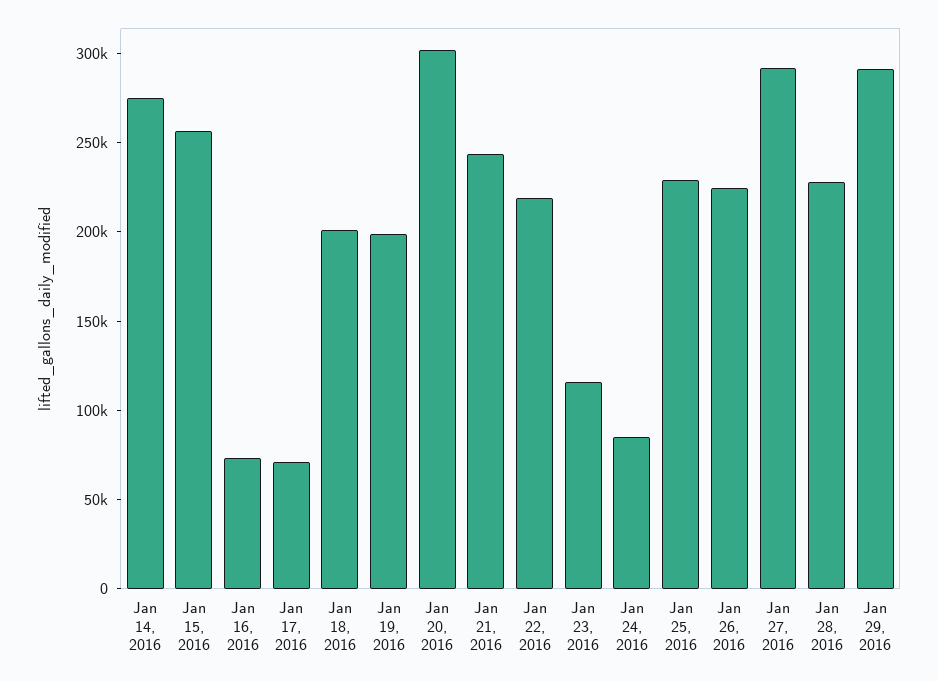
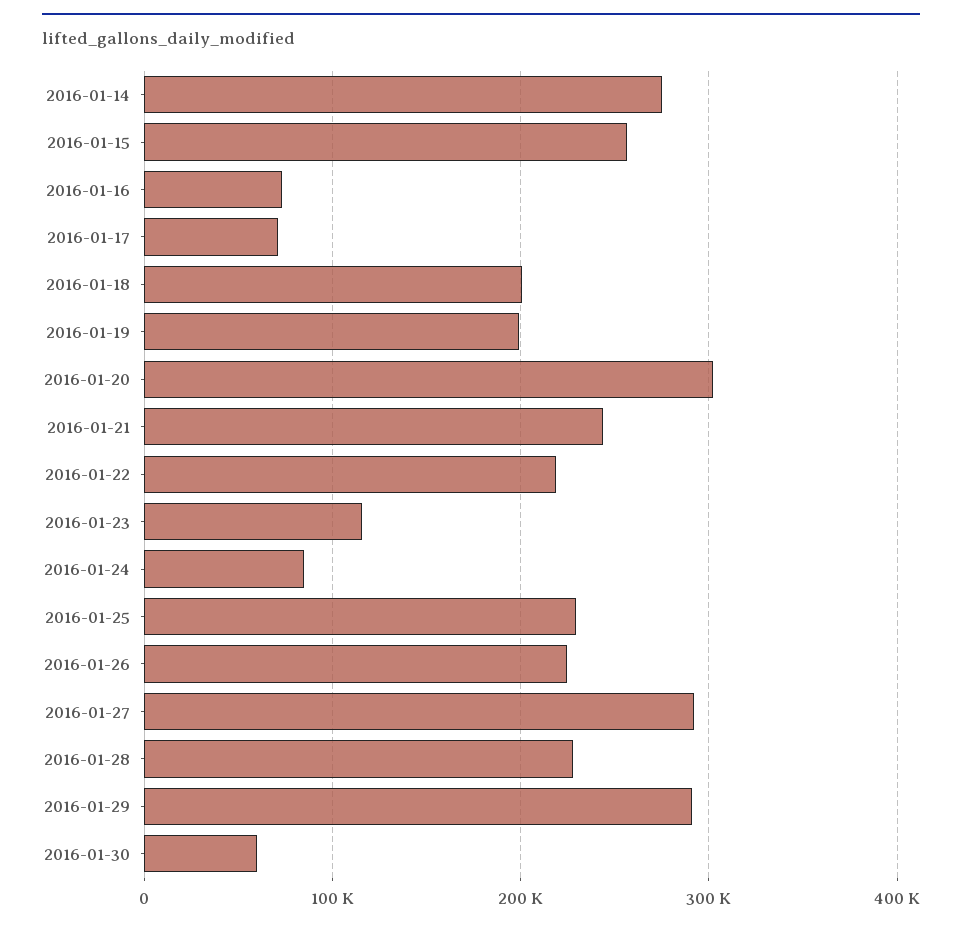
2016-01-30: none -> 60000

